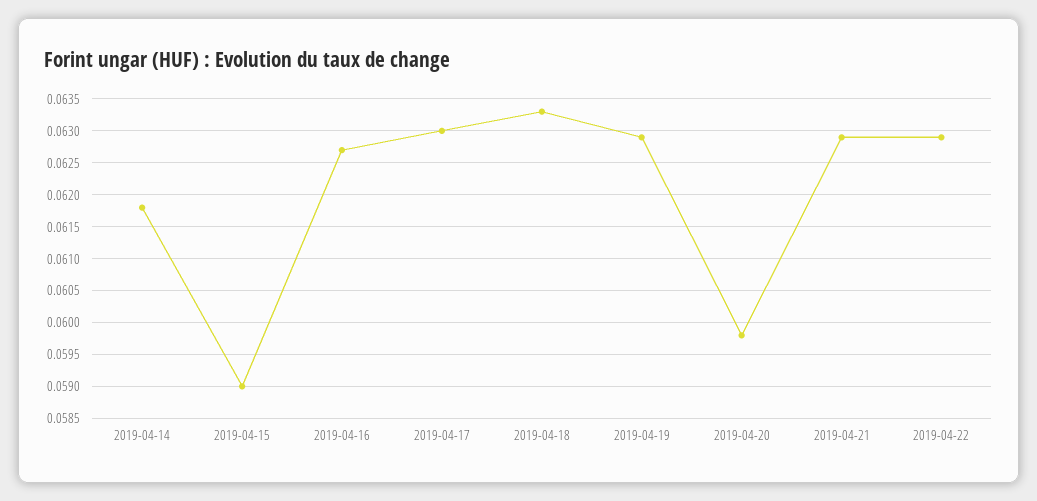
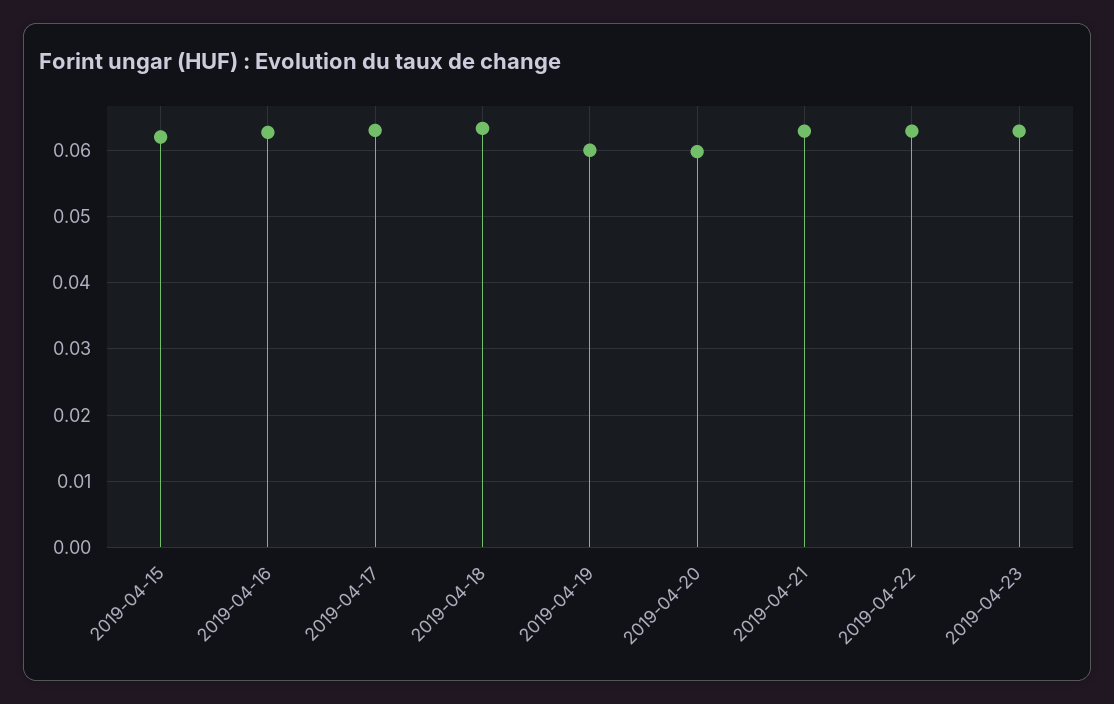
2019-04-14: 0.0618 -> none
2019-04-15: 0.059 -> 0.062
2019-04-19: 0.0629 -> 0.06
2019-04-23: none -> 0.063

